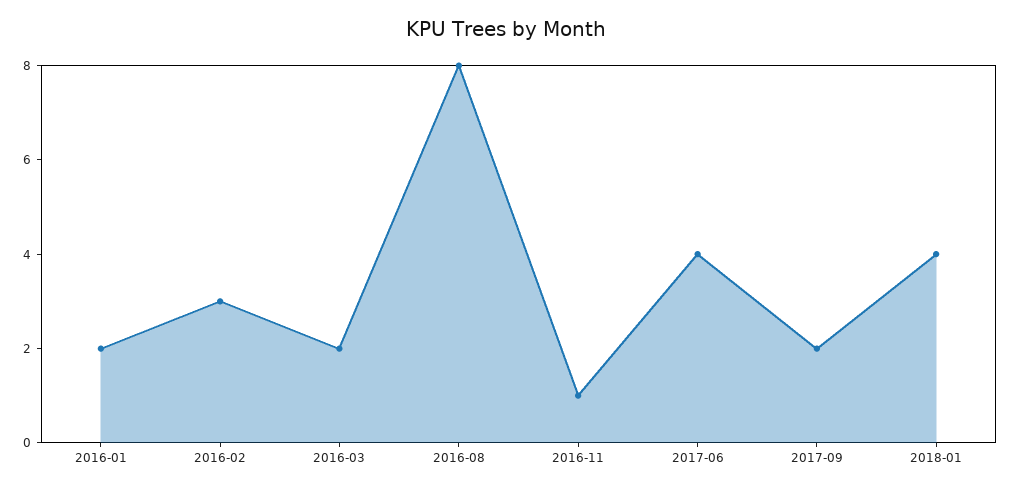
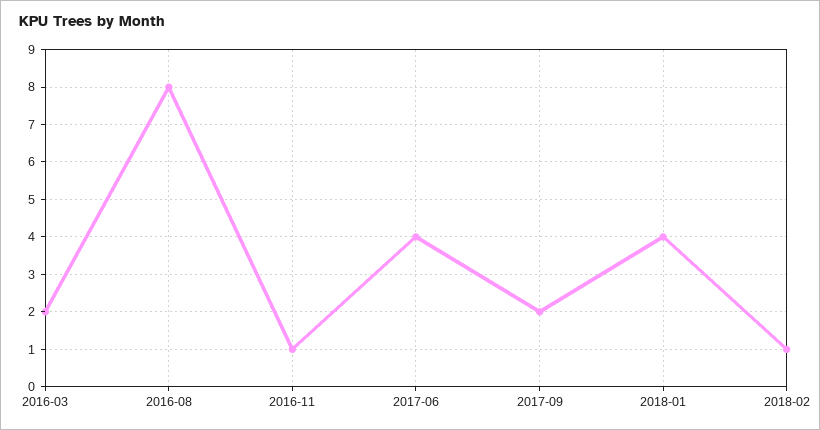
2016-01: 2 -> none
2016-02: 3 -> none
2018-02: none -> 1

